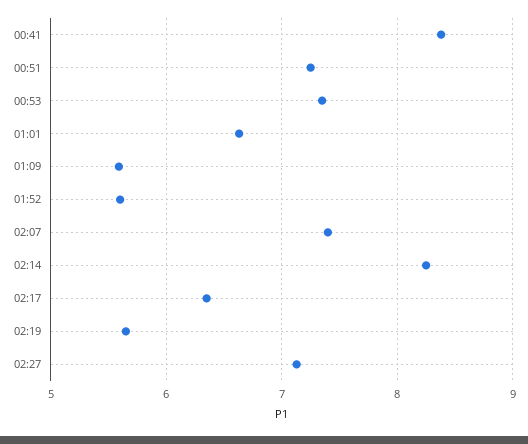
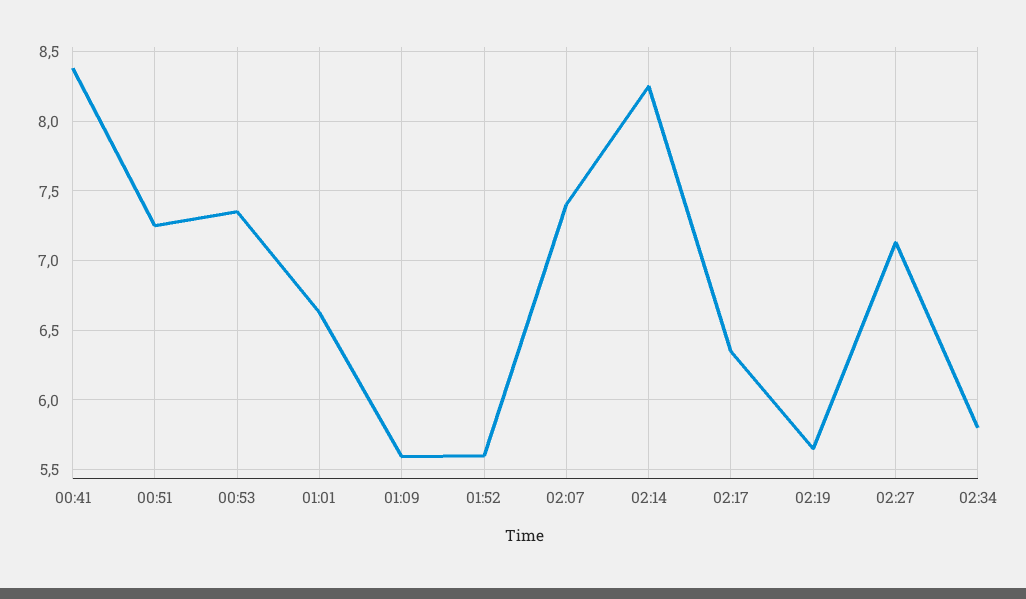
02:34: none -> 5.8

